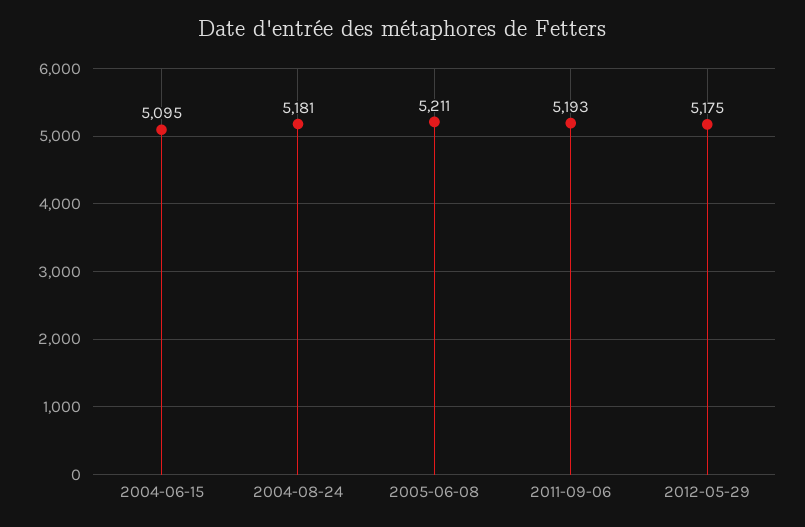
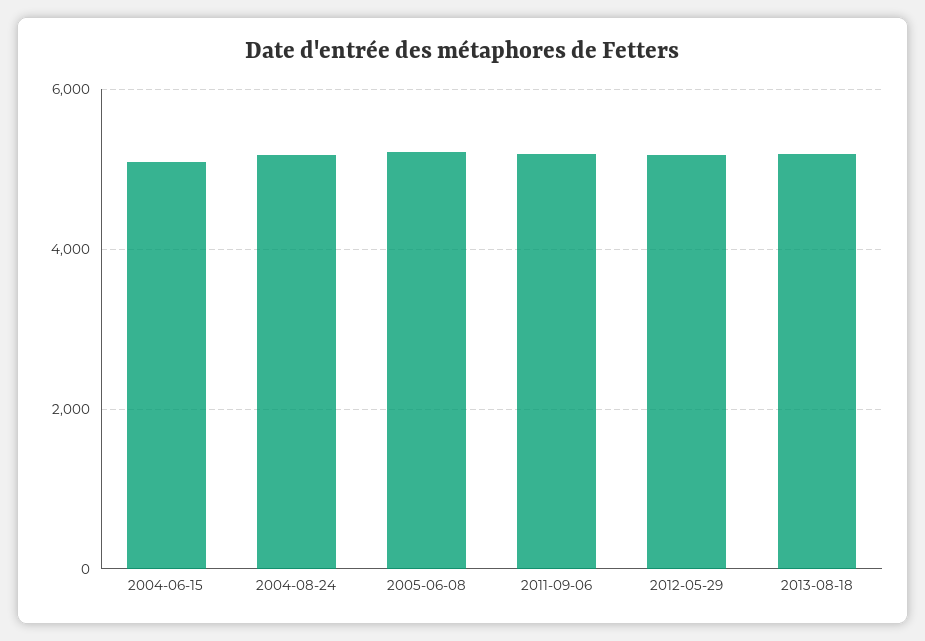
2013-08-18: none -> 5200

